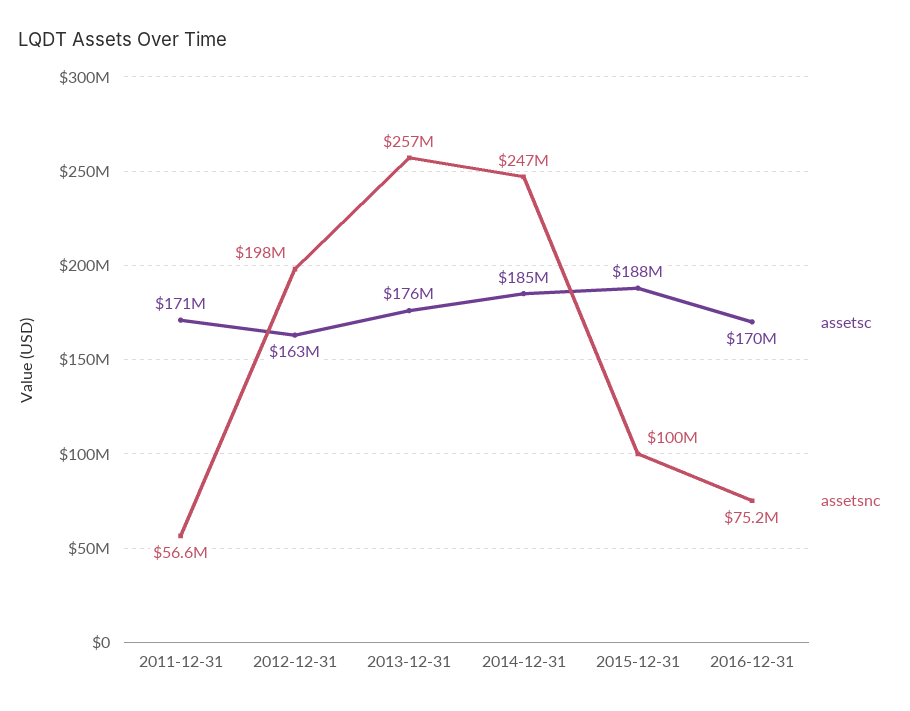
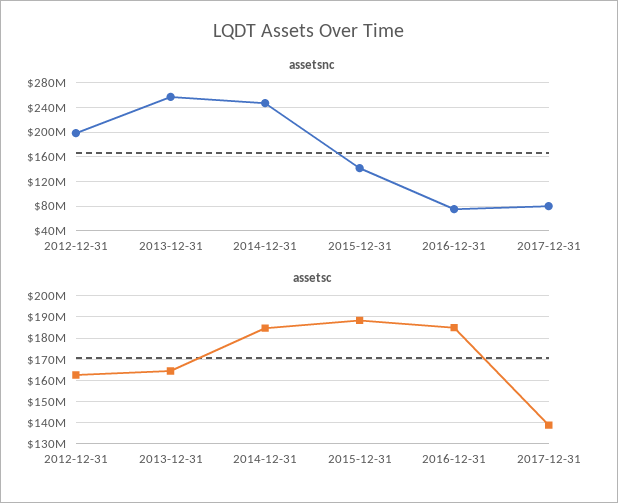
assetsc, 2011-12-31: 171000000 -> none
assetsnc, 2011-12-31: 56600000 -> none
assetsc, 2013-12-31: 176000000 -> 165000000
assetsnc, 2015-12-31: 100000000 -> 140000000
assetsc, 2016-12-31: 170000000 -> 185000000
assetsnc, 2017-12-31: none -> 80000000
assetsc, 2017-12-31: none -> 140000000

